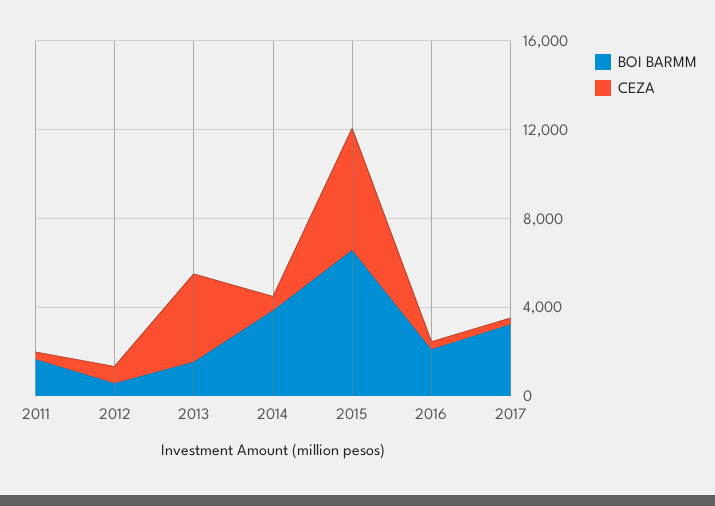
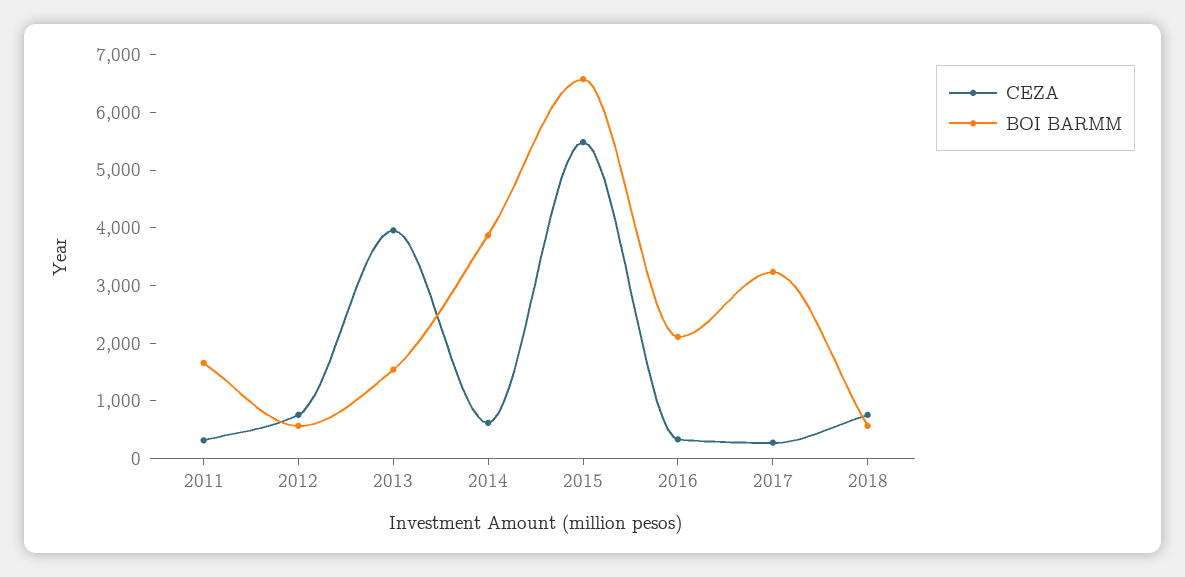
CEZA, 2018: none -> 800
BOI BARMM, 2018: none -> 600

